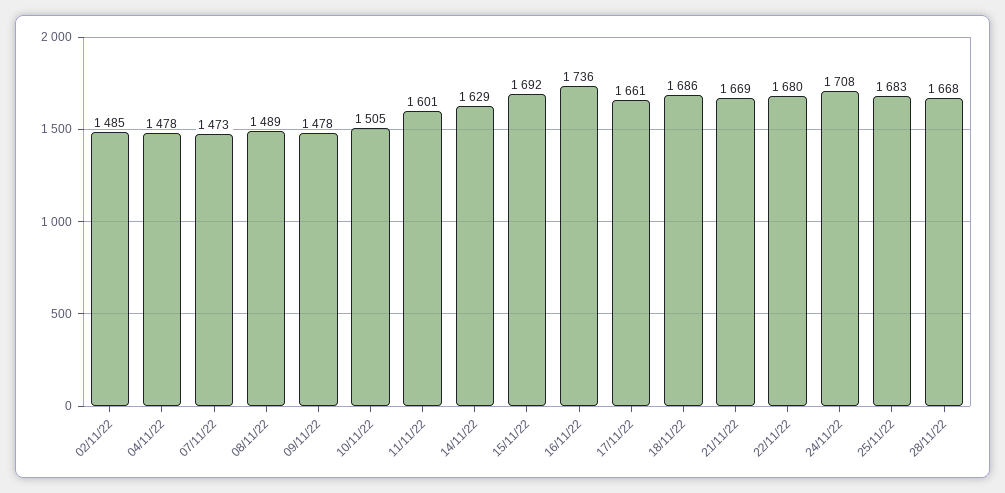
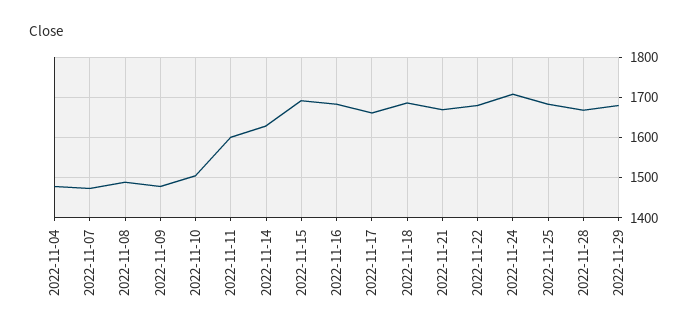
02/11/22: 1485 -> none
16/11/22: 1736 -> 1680
2022-11-29: none -> 1680

